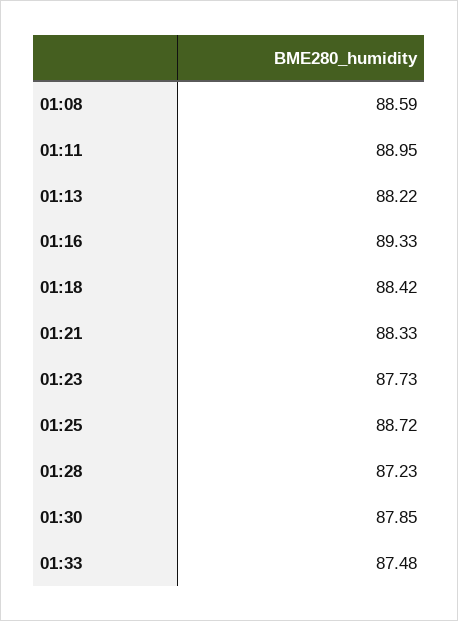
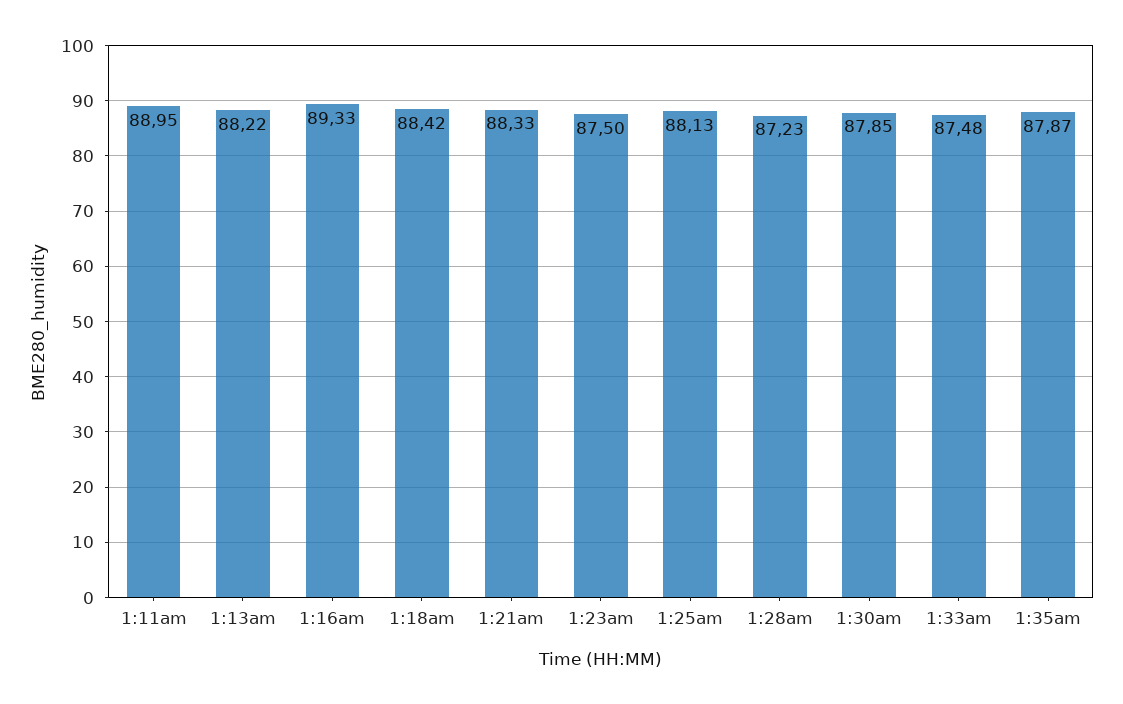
01:08: 88.59 -> none
01:23: 87.73 -> 87.5
01:25: 88.72 -> 88.13
1:35am: none -> 87.87

